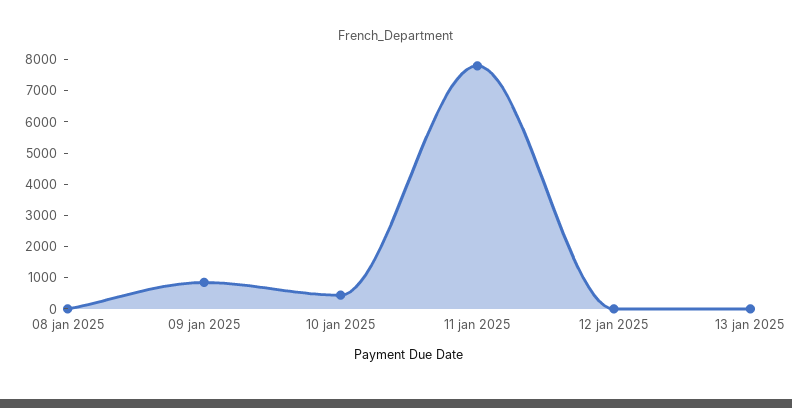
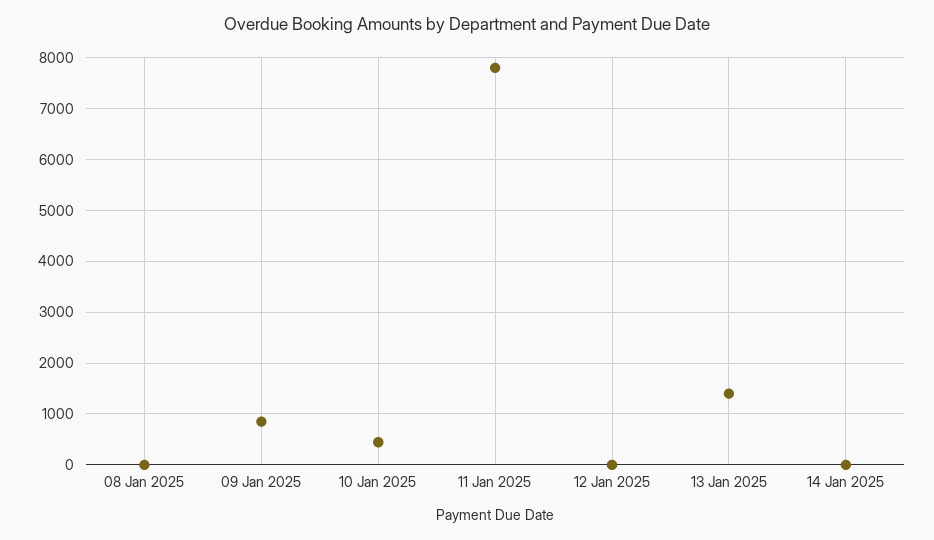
13 jan 2025: 0 -> 1400
14 Jan 2025: none -> 0

